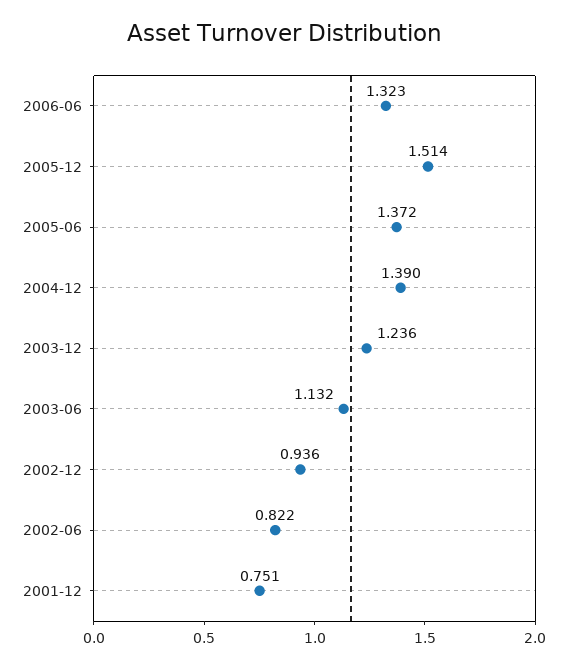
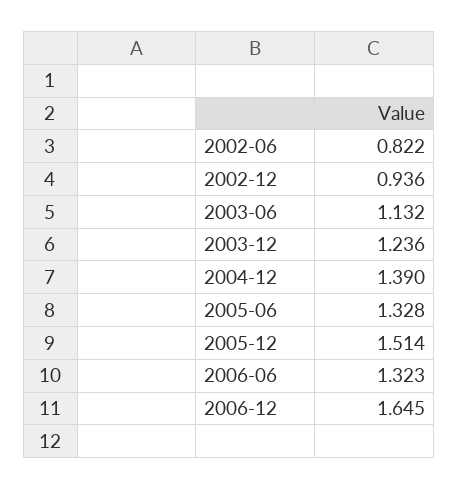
2005-06: 1.372 -> 1.328
2001-12: 0.751 -> none
2006-12: none -> 1.645

